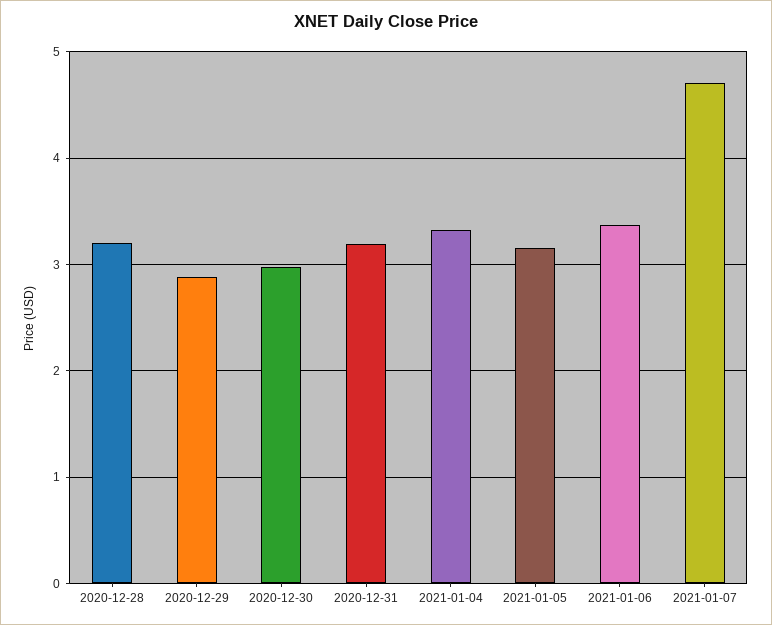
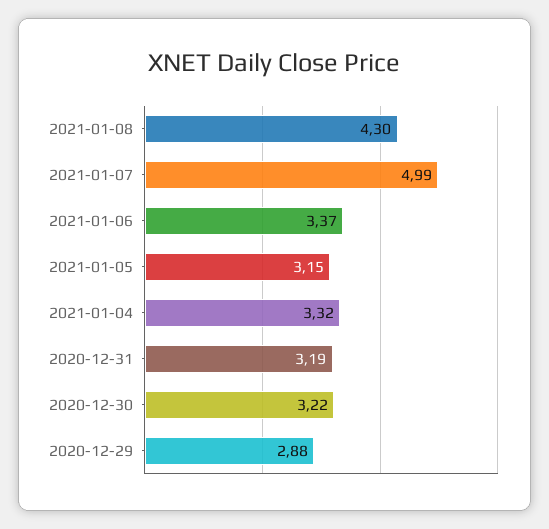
2020-12-28: 3.2 -> none
2020-12-30: 3 -> 3.22
2021-01-07: 4.7 -> 4.99
2021-01-08: none -> 4.3

